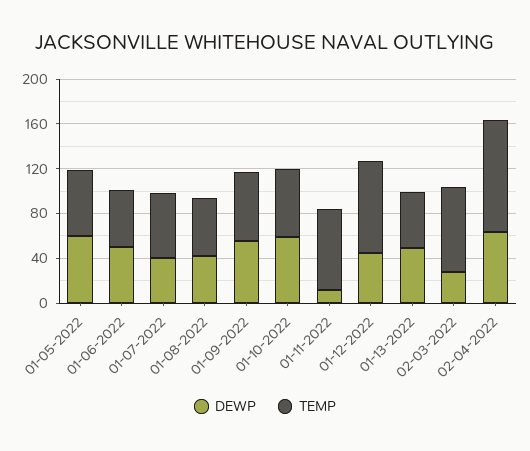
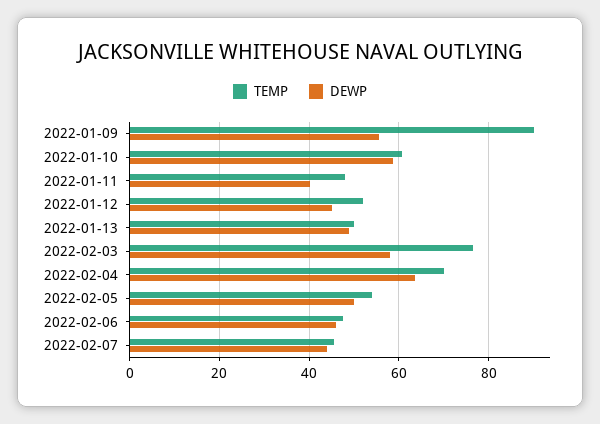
DEWP, 01-05-2022: 60 -> none
TEMP, 01-05-2022: 60 -> none
DEWP, 01-06-2022: 50 -> none
TEMP, 01-06-2022: 50 -> none
DEWP, 01-07-2022: 40 -> none
TEMP, 01-07-2022: 60 -> none
DEWP, 01-08-2022: 40 -> none
TEMP, 01-08-2022: 50 -> none
TEMP, 01-09-2022: 60 -> 90
DEWP, 01-11-2022: 10 -> 40
TEMP, 01-11-2022: 70 -> 48
TEMP, 01-12-2022: 80 -> 52
DEWP, 02-03-2022: 30 -> 58
TEMP, 02-04-2022: 100 -> 70
TEMP, 2022-02-05: none -> 54
DEWP, 2022-02-05: none -> 50
TEMP, 2022-02-06: none -> 48
DEWP, 2022-02-06: none -> 46
TEMP, 2022-02-07: none -> 46
DEWP, 2022-02-07: none -> 44

